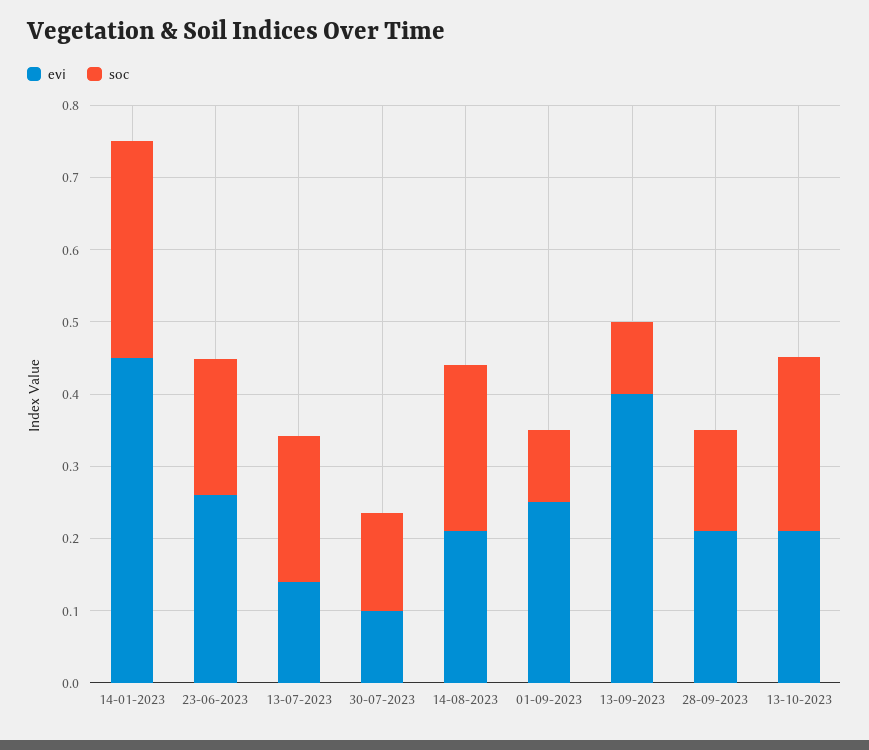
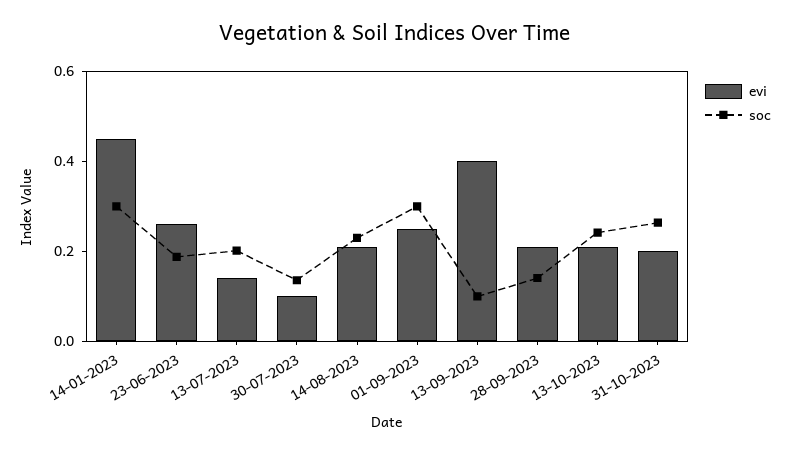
soc, 01-09-2023: 0.1 -> 0.3
evi, 31-10-2023: none -> 0.2
soc, 31-10-2023: none -> 0.25

